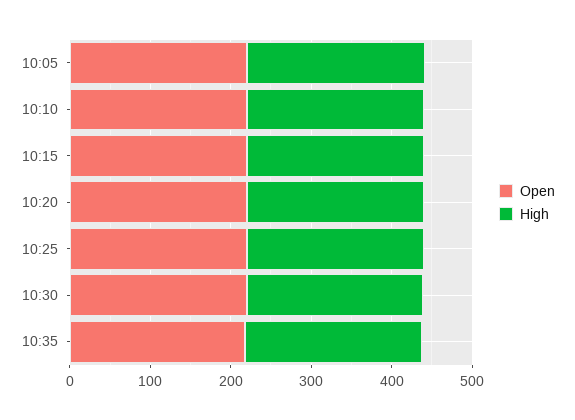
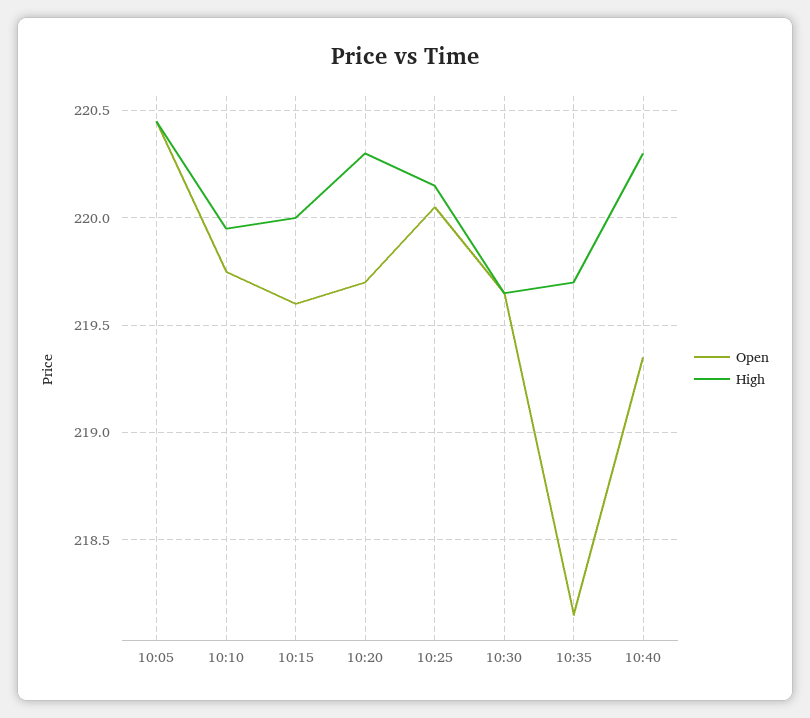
Open, 10:40: none -> 219.35
High, 10:40: none -> 220.3

